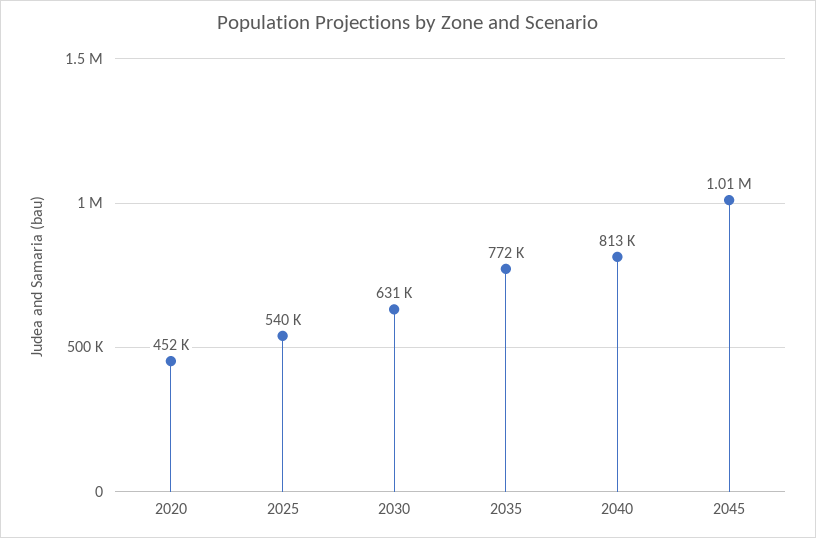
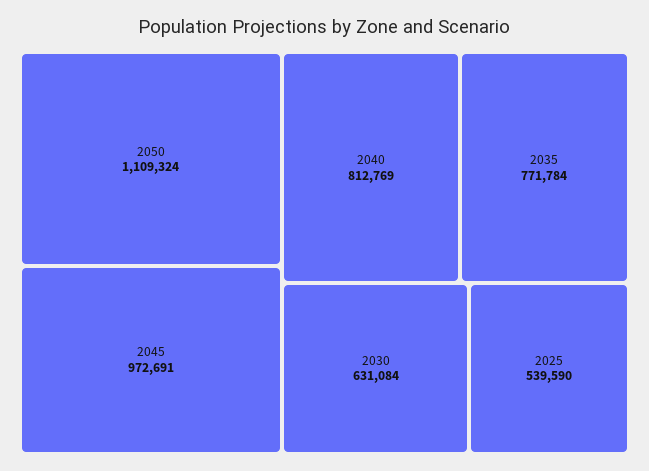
2020: 452000 -> none
2045: 1010000 -> 972691
2050: none -> 1109324

